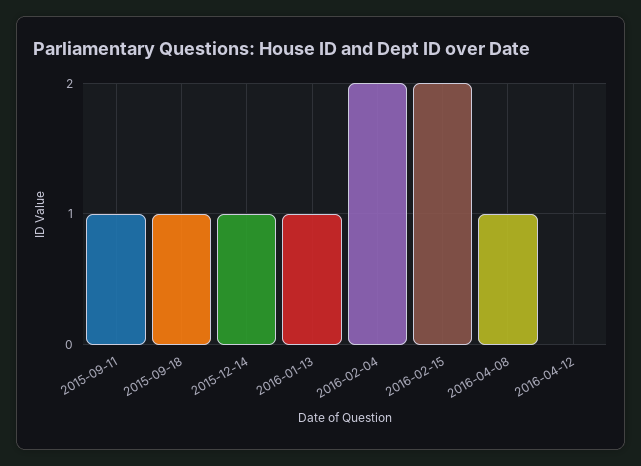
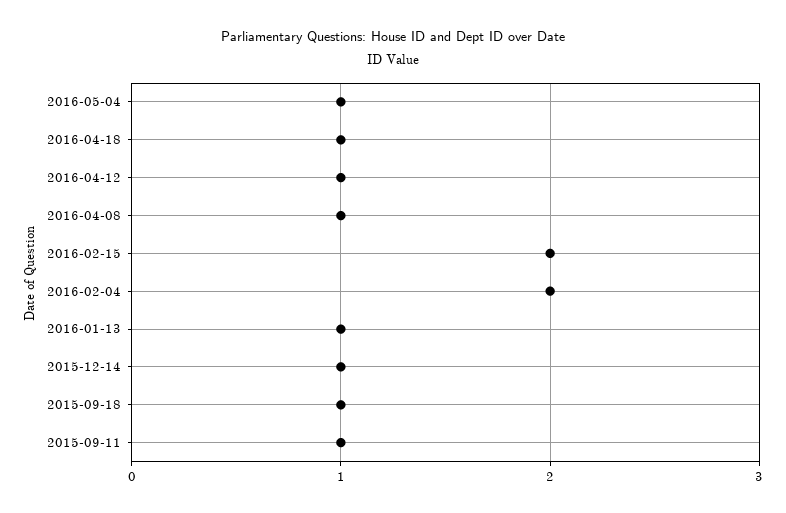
2016-04-12: 0 -> 1
2016-05-04: none -> 1
2016-04-18: none -> 1

